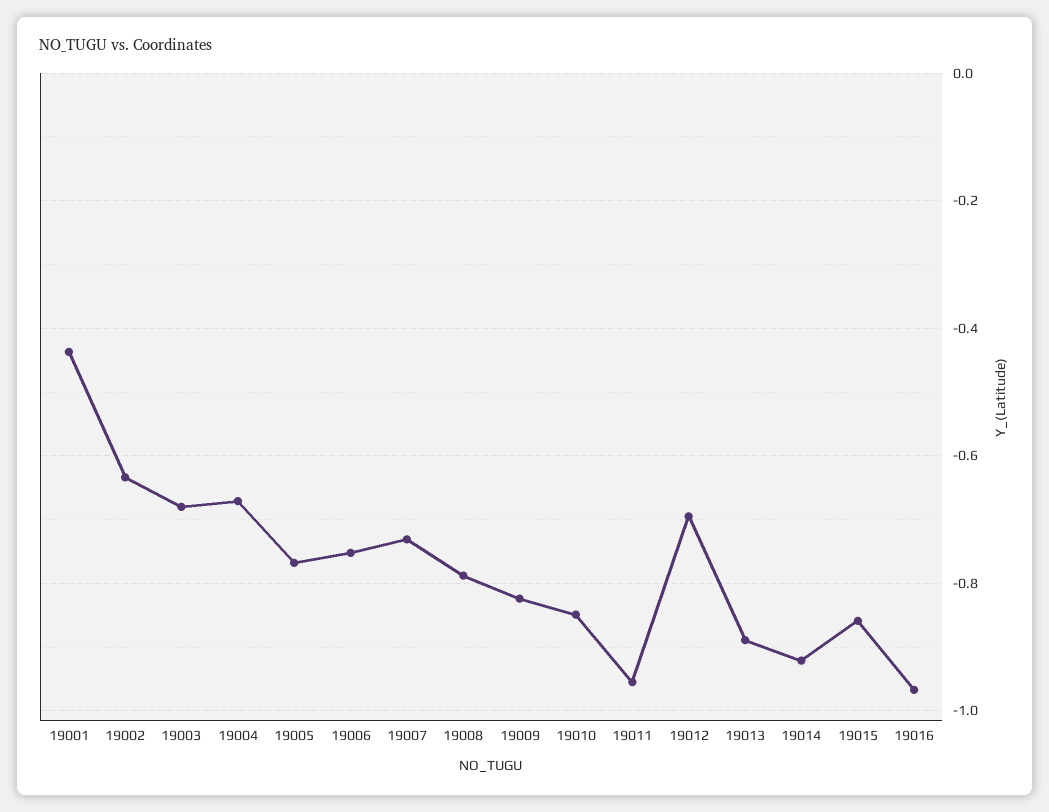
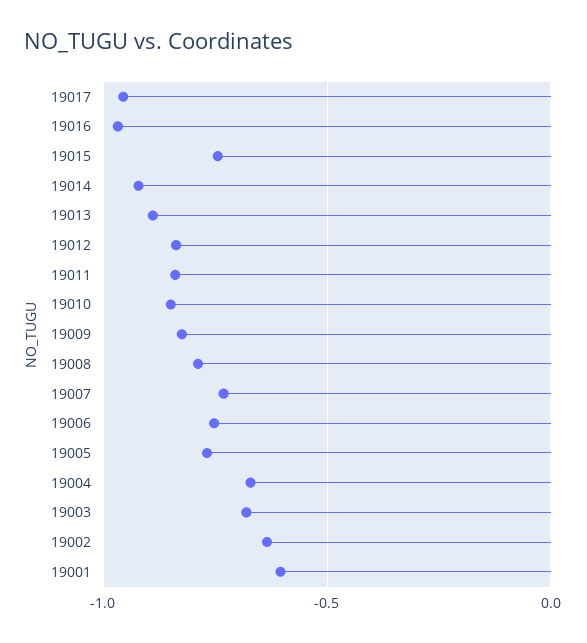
19001: -0.44 -> -0.6
19011: -0.96 -> -0.85
19012: -0.7 -> -0.85
19015: -0.86 -> -0.75
19017: none -> -0.95

